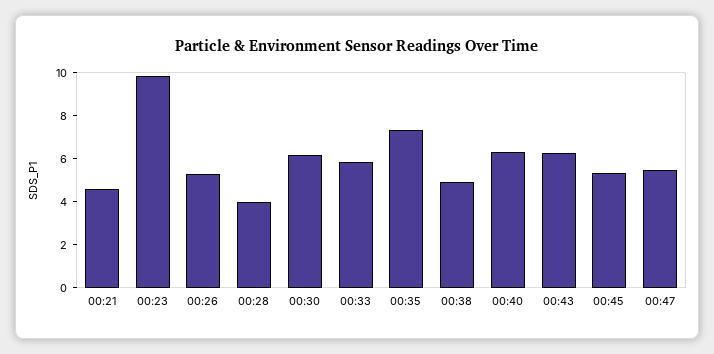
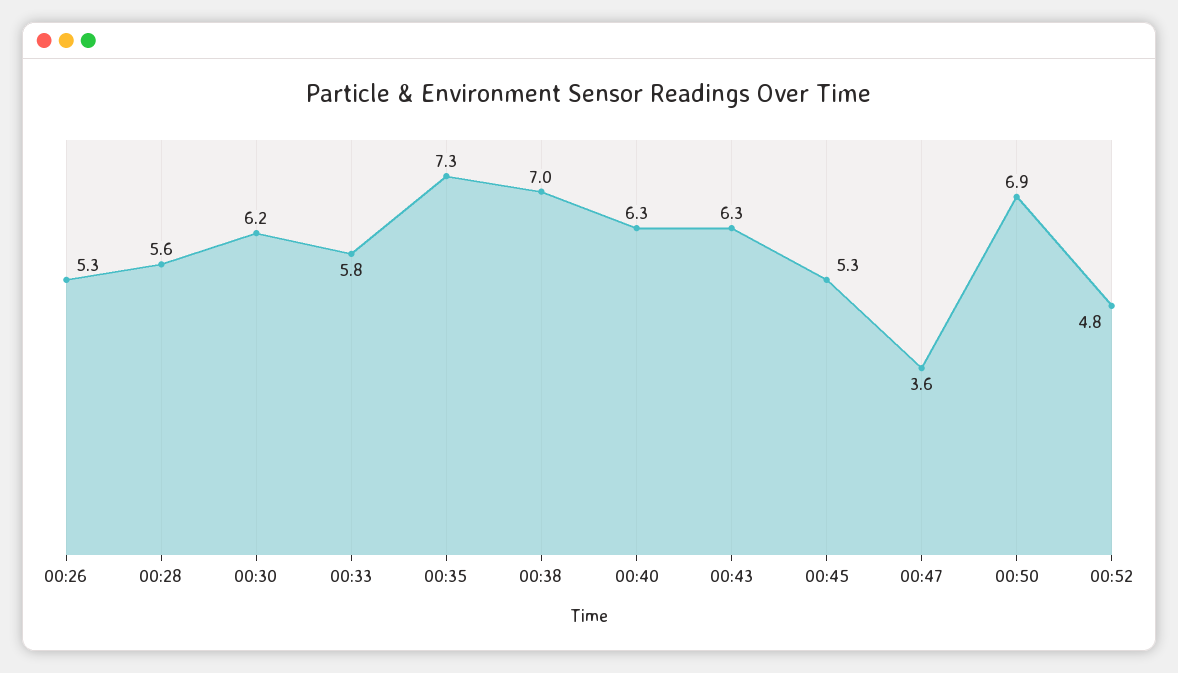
00:21: 4.5 -> none
00:23: 10 -> none
00:28: 4 -> 5.6
00:38: 5 -> 7
00:47: 5.5 -> 3.6
00:50: none -> 6.9
00:52: none -> 4.8

